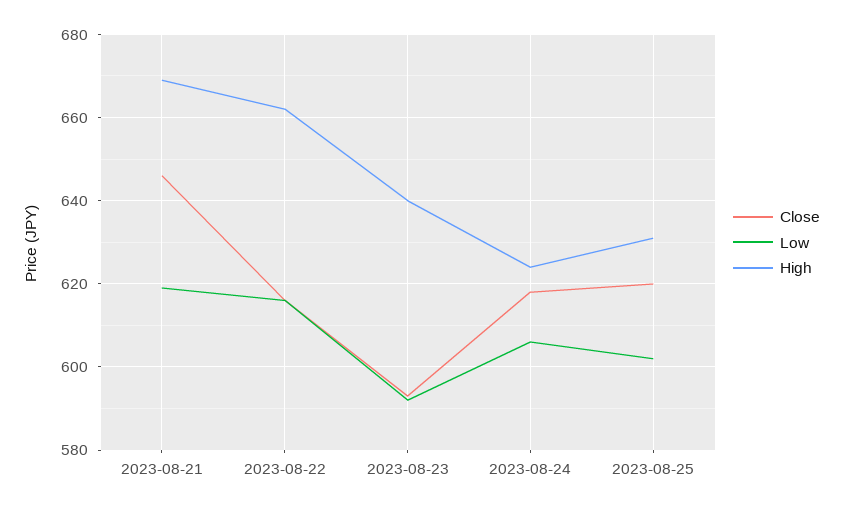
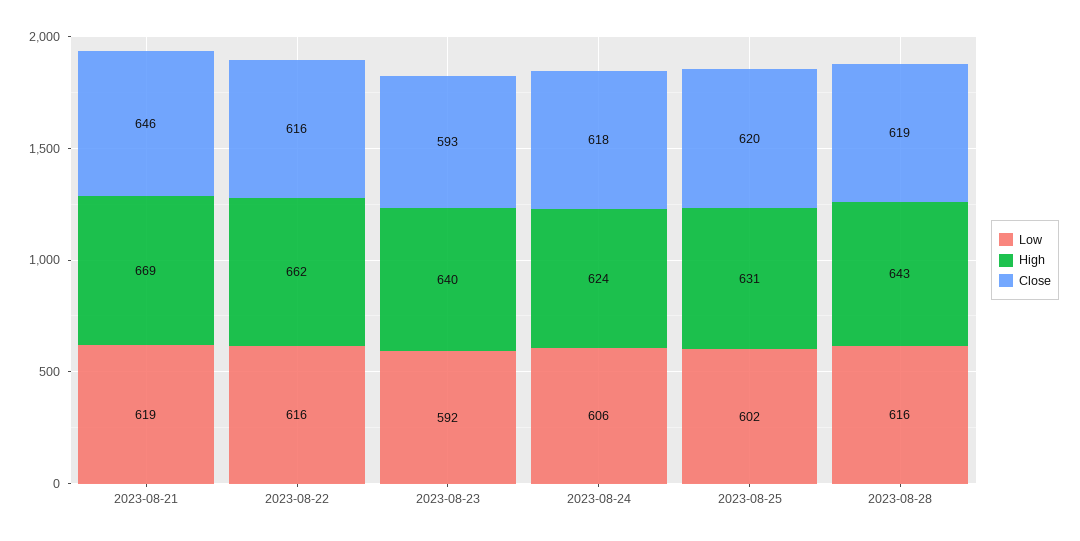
Low, 2023-08-28: none -> 616
High, 2023-08-28: none -> 643
Close, 2023-08-28: none -> 619

